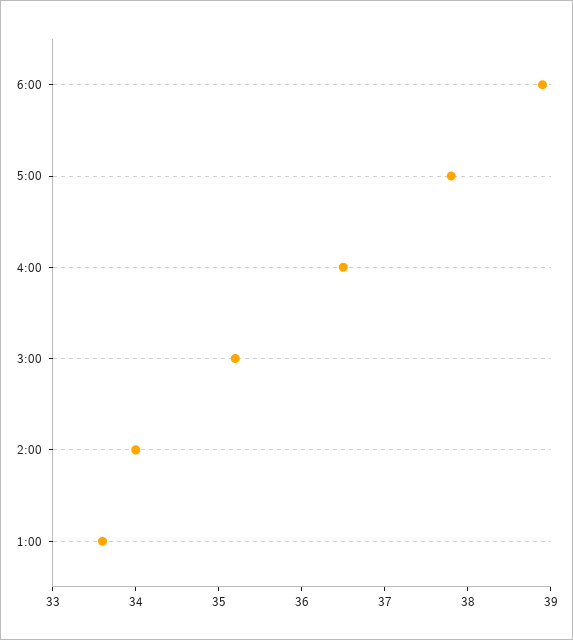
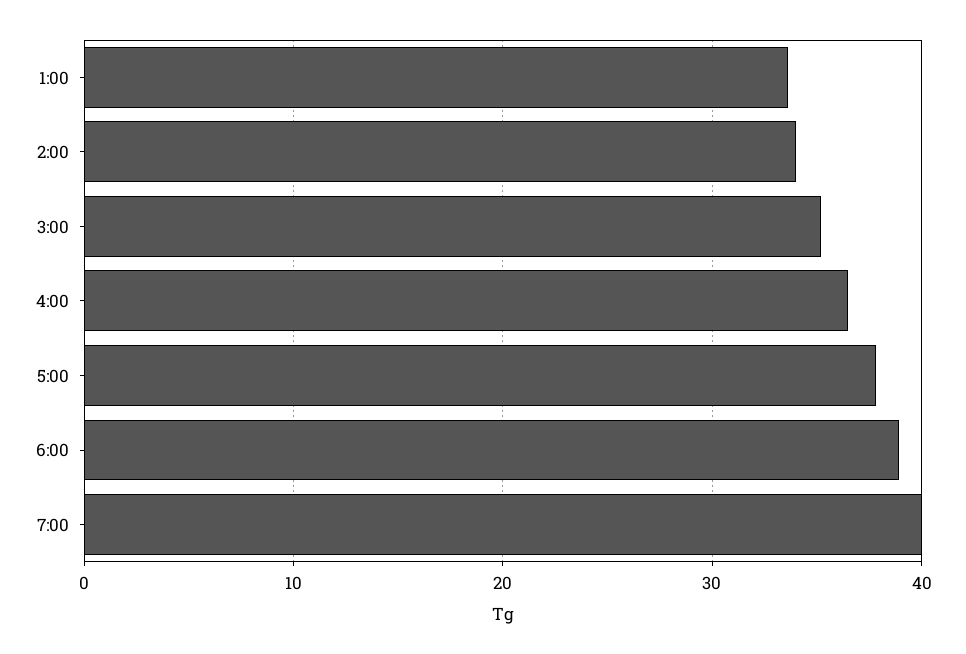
7:00: none -> 40

